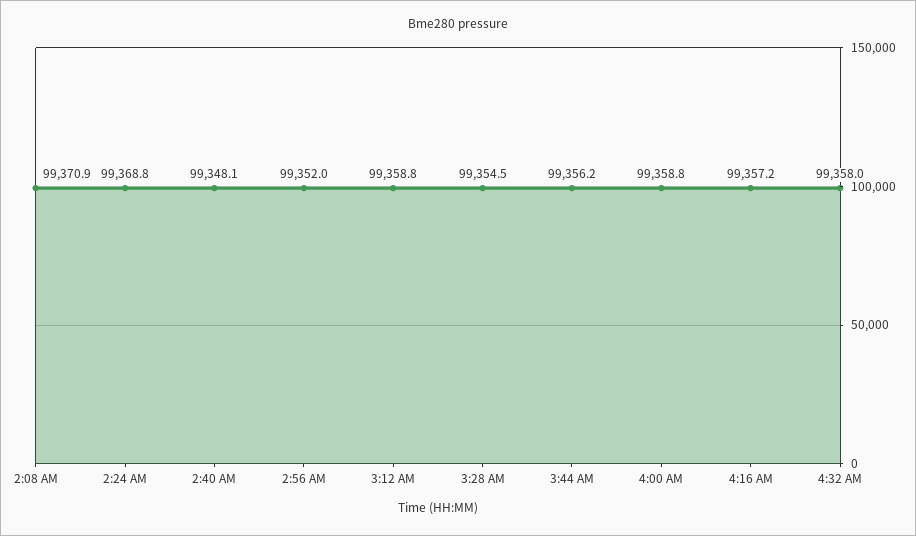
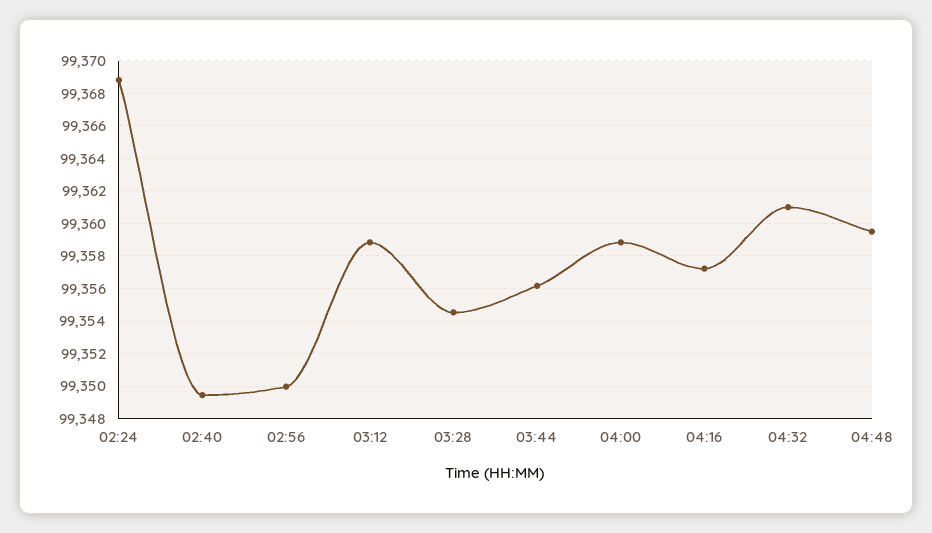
2:08 AM: 99370.9 -> none
2:40 AM: 99348.1 -> 99349.5
2:56 AM: 99352 -> 99350
4:32 AM: 99358 -> 99361
04:48: none -> 99359.5

